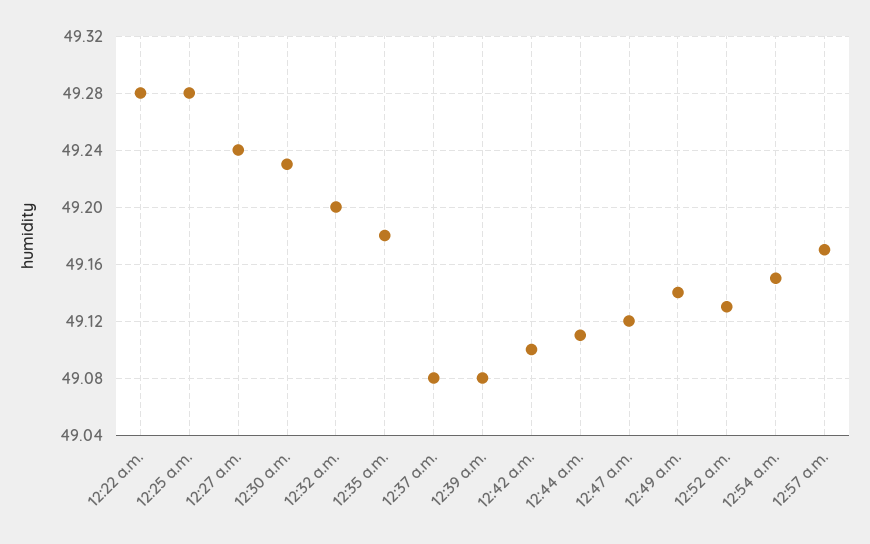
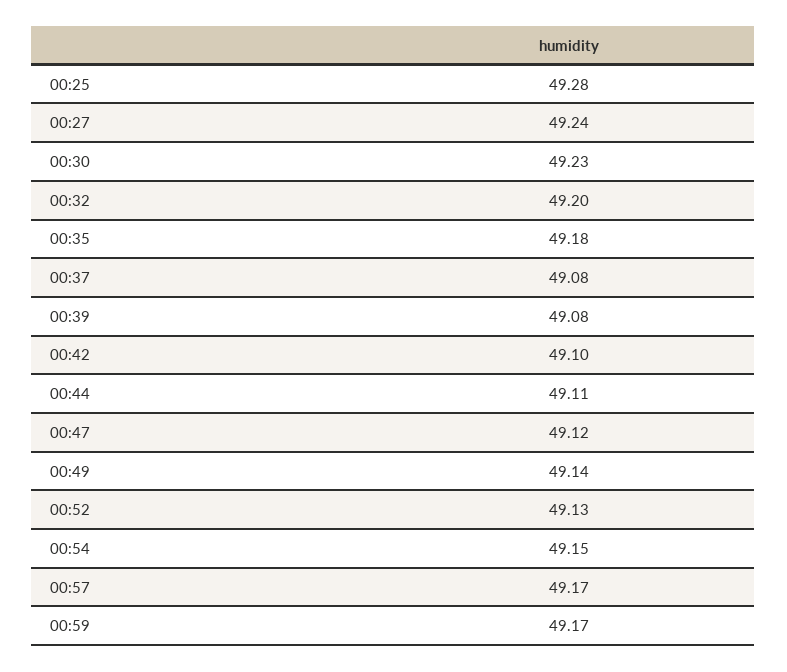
12:22 a.m.: 49.28 -> none
00:59: none -> 49.17

